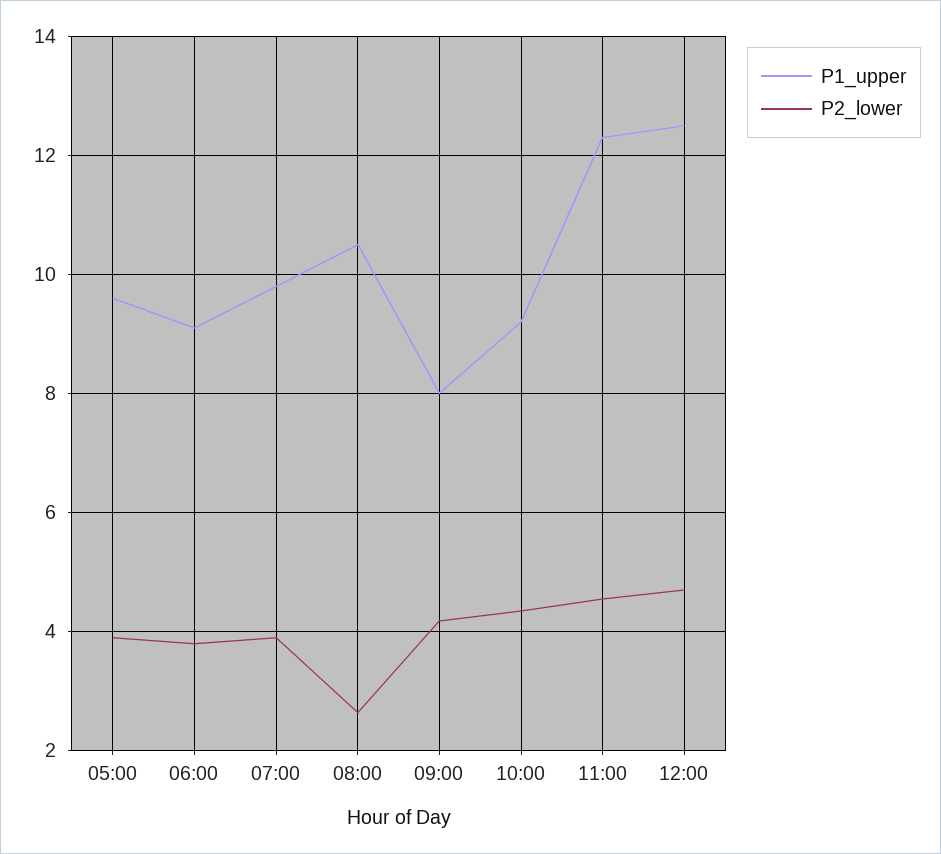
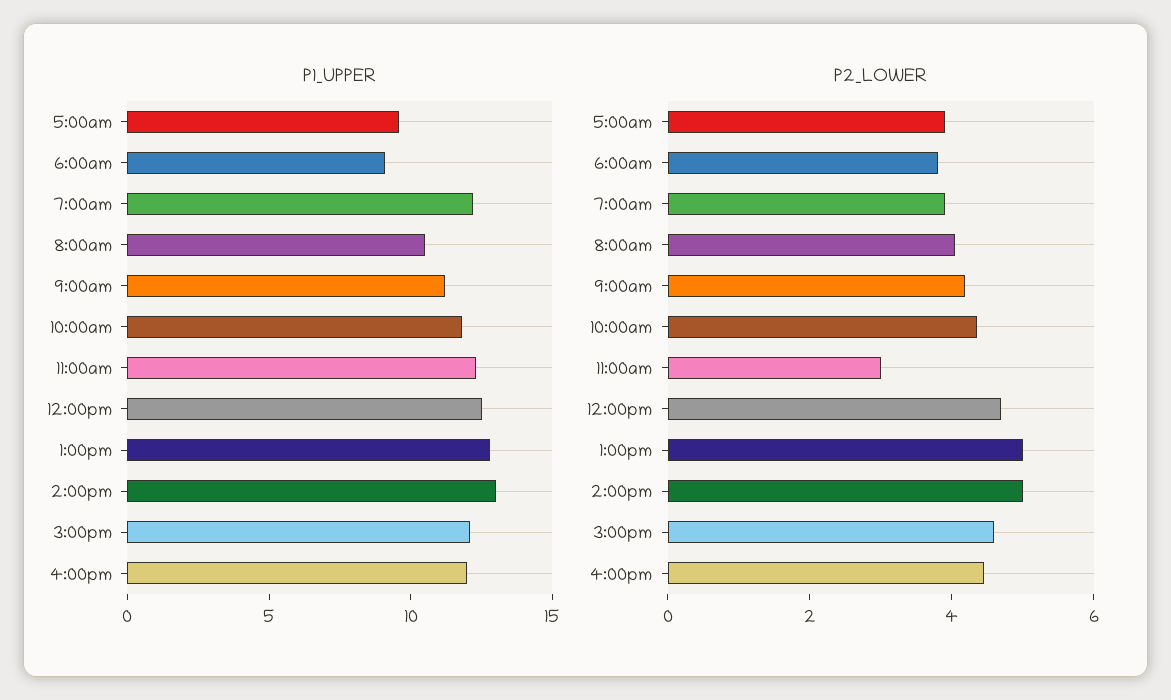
P1_upper, 07:00: 9.8 -> 12
P2_lower, 08:00: 2.6 -> 4
P1_upper, 09:00: 8 -> 11
P1_upper, 10:00: 9.2 -> 12
P2_lower, 11:00: 4.6 -> 3
P1_upper, 1:00pm: none -> 13
P1_upper, 2:00pm: none -> 13
P1_upper, 3:00pm: none -> 12
P1_upper, 4:00pm: none -> 12
P2_lower, 1:00pm: none -> 5
P2_lower, 2:00pm: none -> 5
P2_lower, 3:00pm: none -> 4.5
P2_lower, 4:00pm: none -> 4.5

